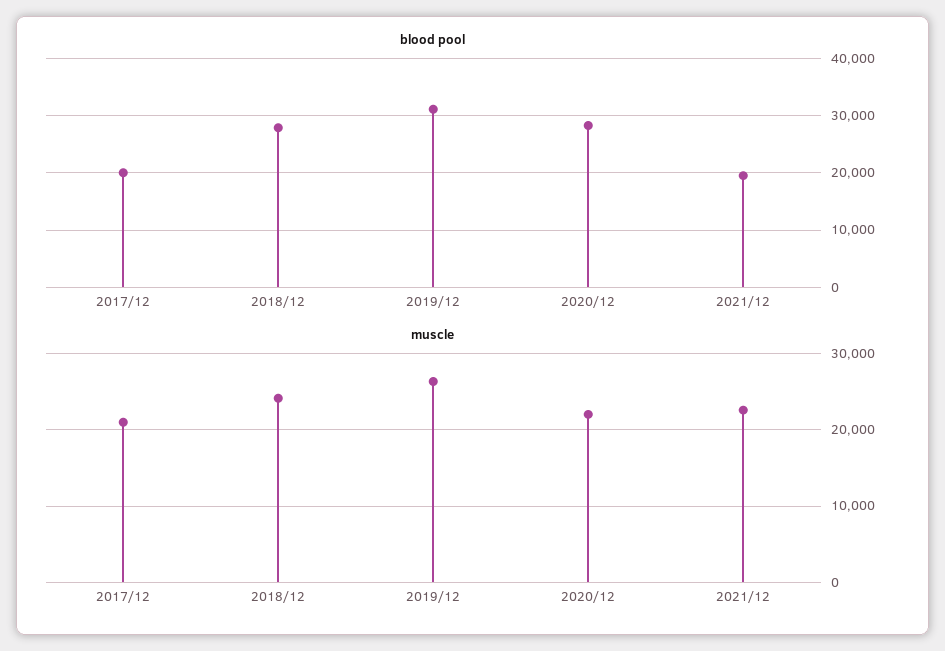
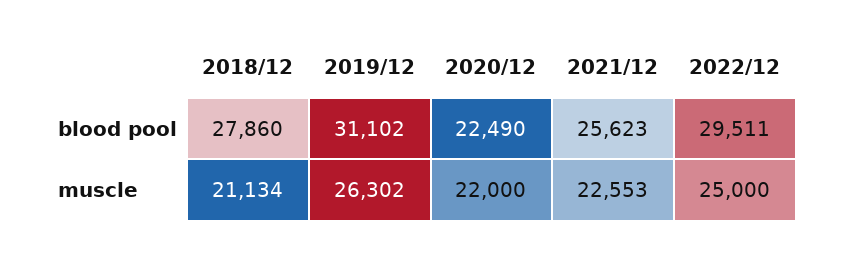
blood pool, 2017/12: 20000 -> none
blood pool, 2020/12: 28000 -> 22490
blood pool, 2021/12: 20000 -> 25623
muscle, 2017/12: 21000 -> none
muscle, 2018/12: 24000 -> 21134
blood pool, 2022/12: none -> 29511
muscle, 2022/12: none -> 25000

